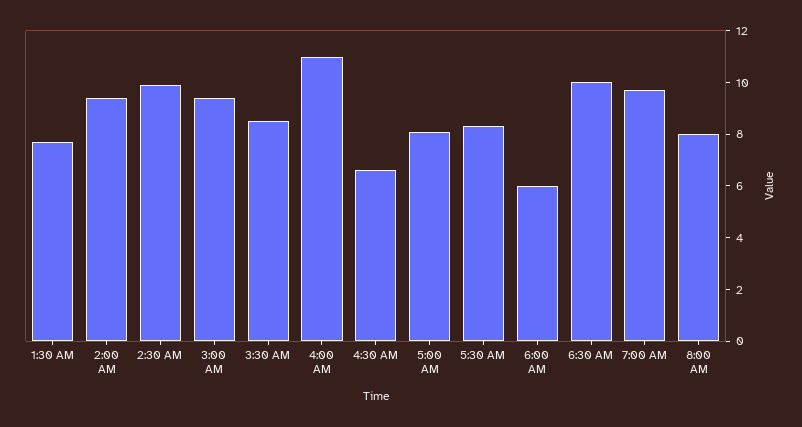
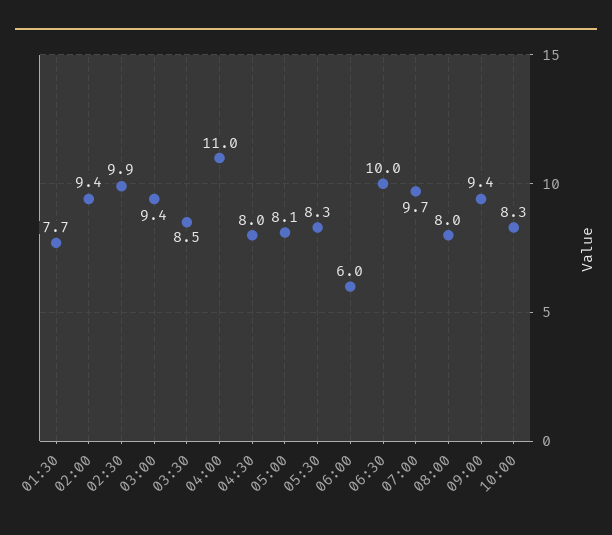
4:30 AM: 6.5 -> 8
09:00: none -> 9.4
10:00: none -> 8.3

